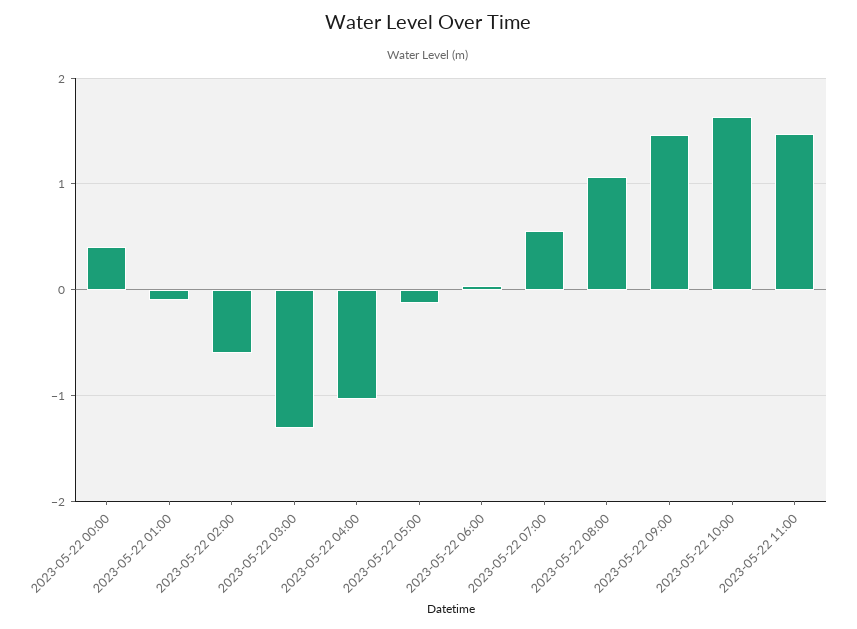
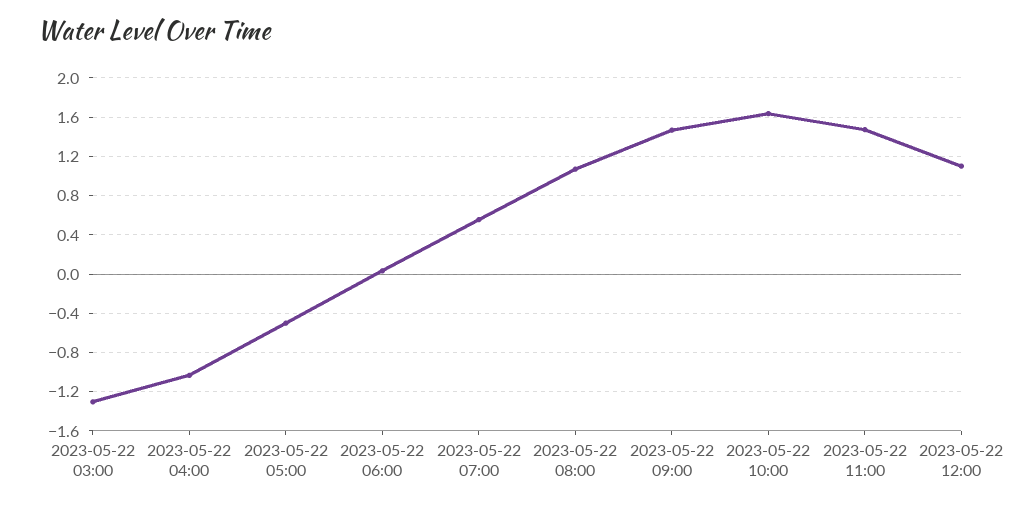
2023-05-22 00:00: 0.4 -> none
2023-05-22 01:00: -0.1 -> none
2023-05-22 02:00: -0.6 -> none
2023-05-22 05:00: -0.1 -> -0.5
2023-05-22 12:00: none -> 1.1

